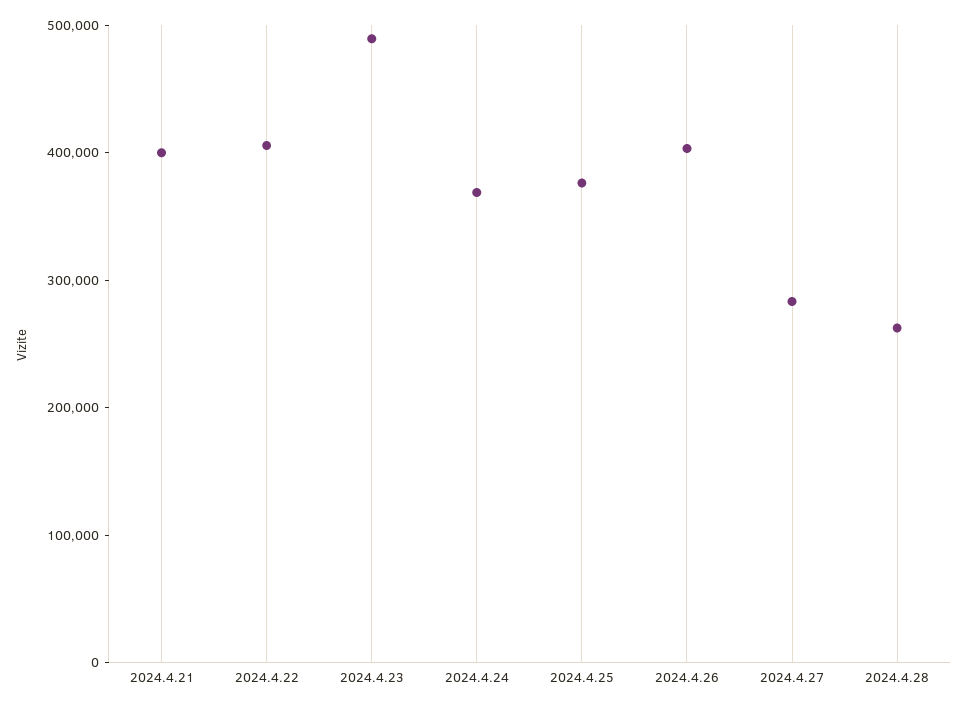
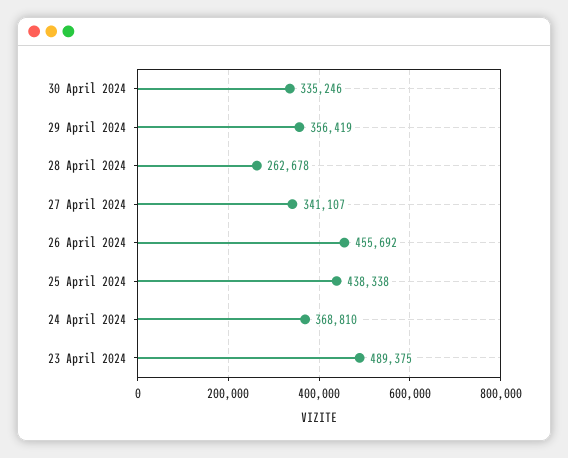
2024.4.21: 400000 -> none
2024.4.22: 400000 -> none
2024.4.25: 380000 -> 438338
2024.4.26: 400000 -> 455692
2024.4.27: 280000 -> 341107
30 April 2024: none -> 335246
29 April 2024: none -> 356419

